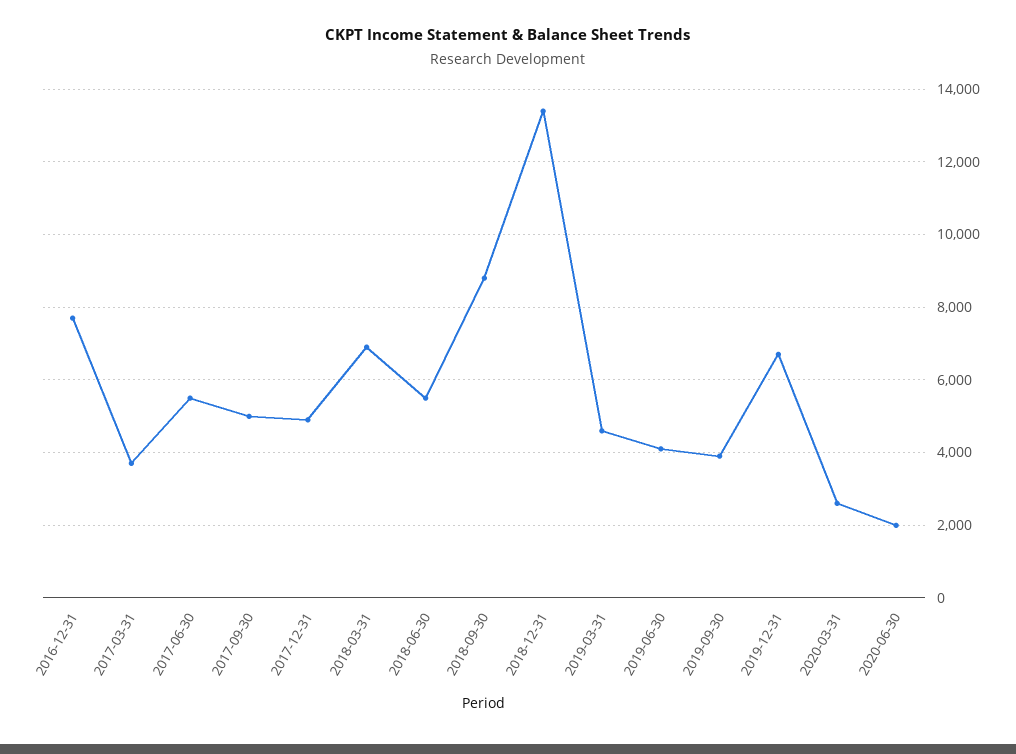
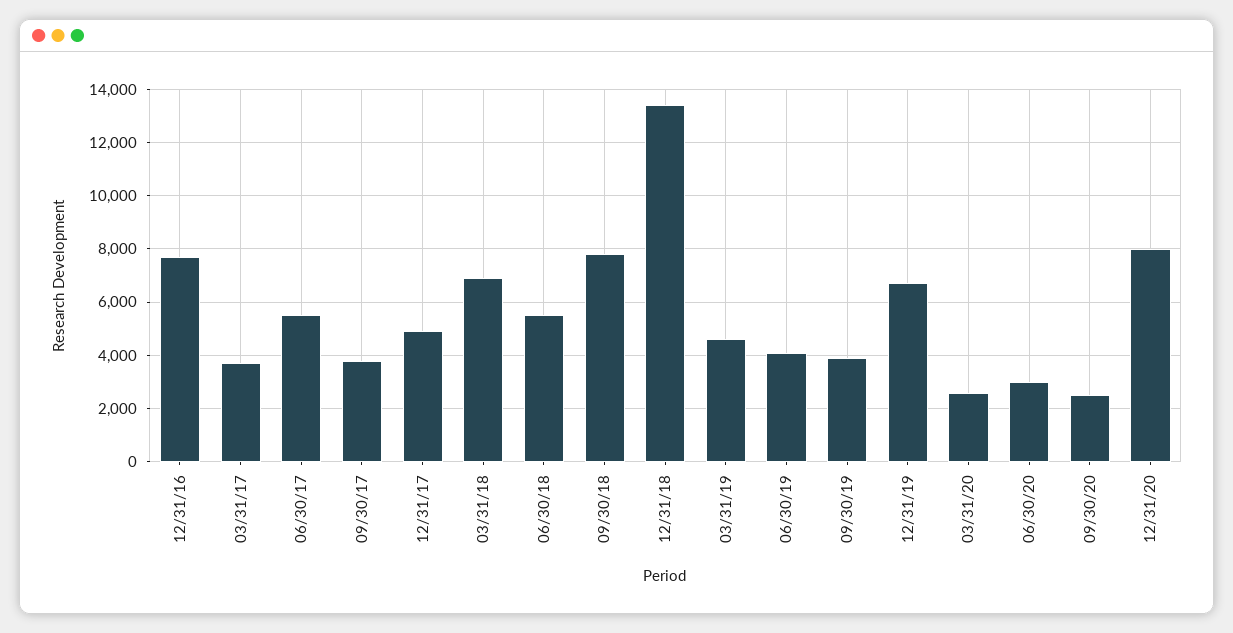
2017-09-30: 5000 -> 3750
2018-09-30: 8800 -> 7750
2020-06-30: 2000 -> 3000
09/30/20: none -> 2500
12/31/20: none -> 8000

